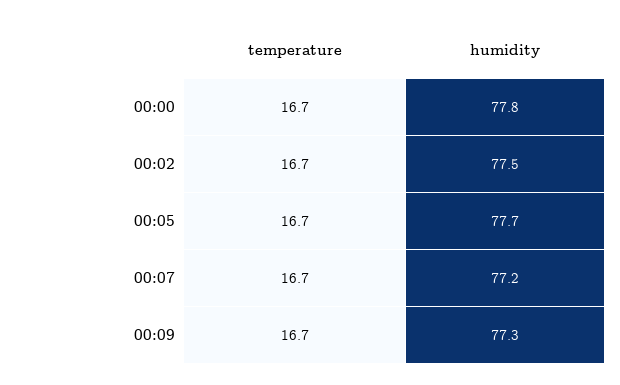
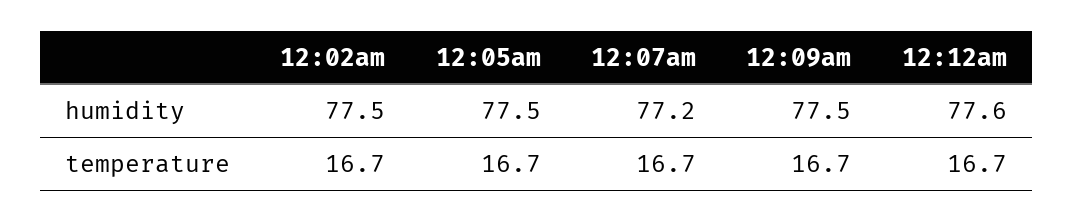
temperature, 00:00: 16.7 -> none
humidity, 00:00: 77.8 -> none
humidity, 00:05: 77.7 -> 77.5
humidity, 00:09: 77.3 -> 77.5
humidity, 12:12am: none -> 77.6
temperature, 12:12am: none -> 16.7

